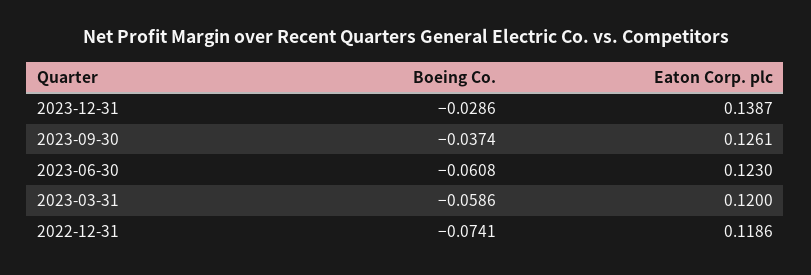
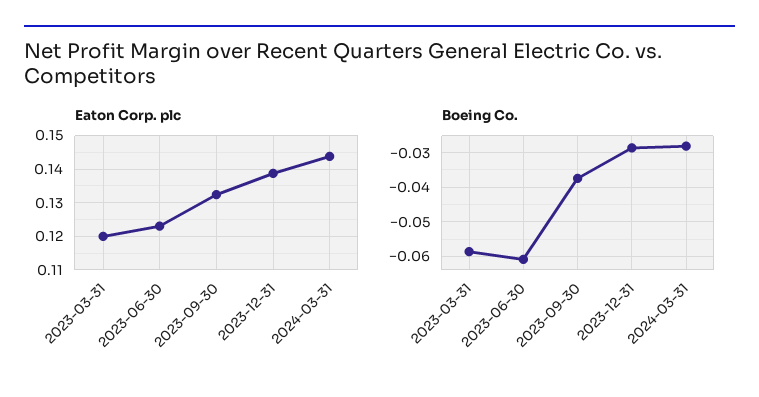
Eaton Corp. plc, 2023-09-30: 0.1261 -> 0.132
Boeing Co., 2022-12-31: -0.0741 -> none
Eaton Corp. plc, 2022-12-31: 0.1186 -> none
Eaton Corp. plc, 2024-03-31: none -> 0.144
Boeing Co., 2024-03-31: none -> -0.028

